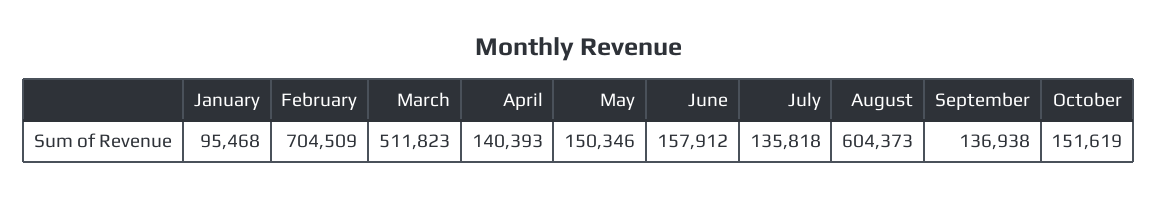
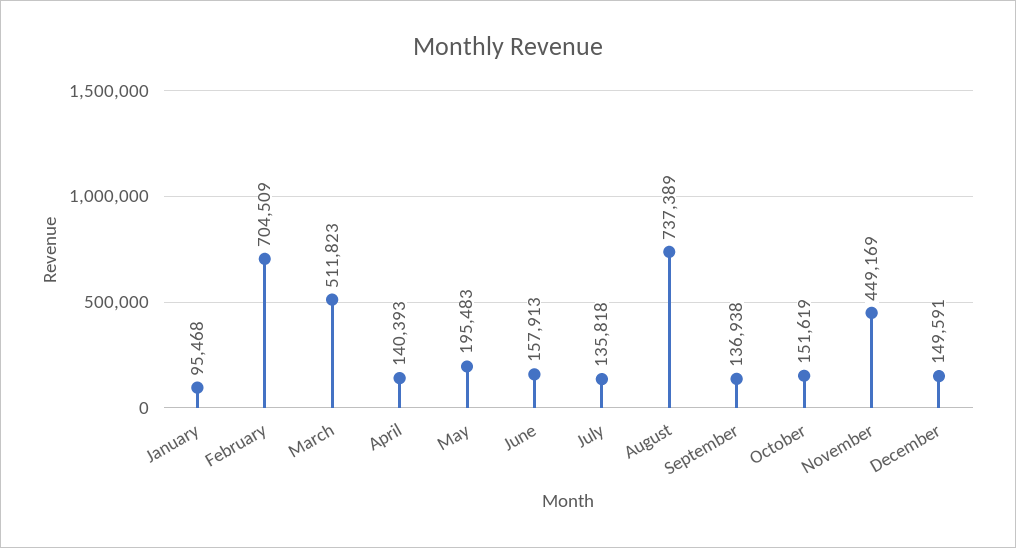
May: 150346 -> 195483
June: 157912 -> 157913
August: 604373 -> 737389
November: none -> 449169
December: none -> 149591

